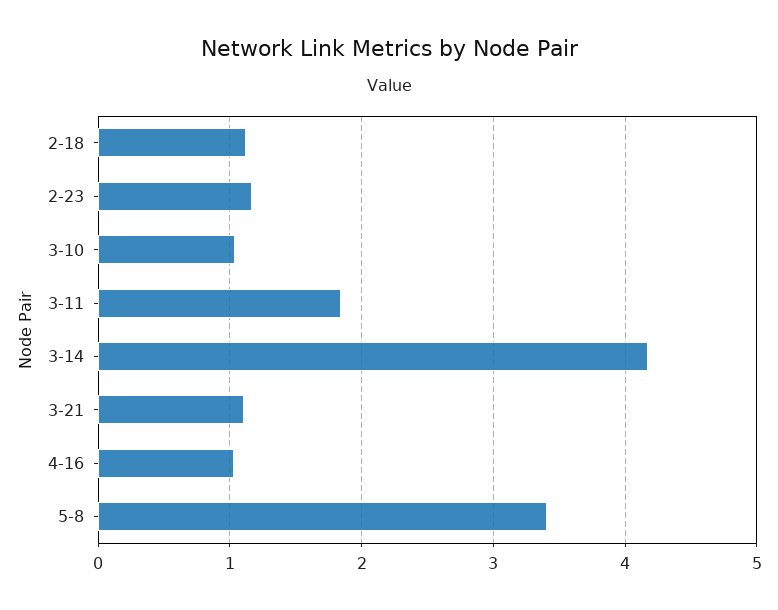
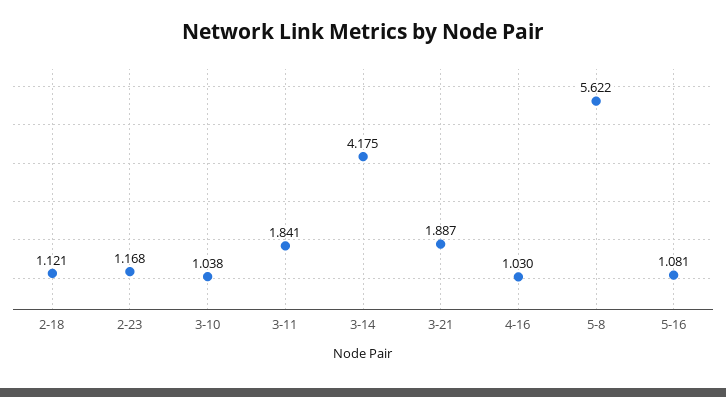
3-21: 1.1 -> 1.887
5-8: 3.4 -> 5.622
5-16: none -> 1.081

